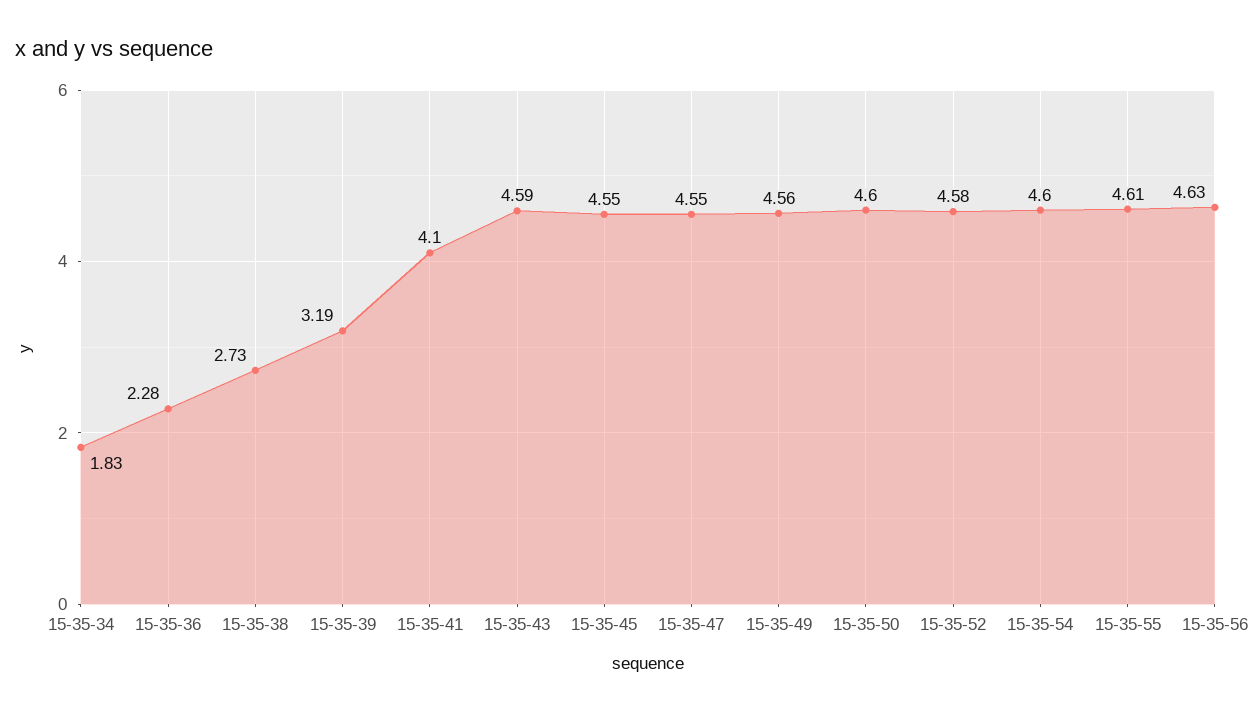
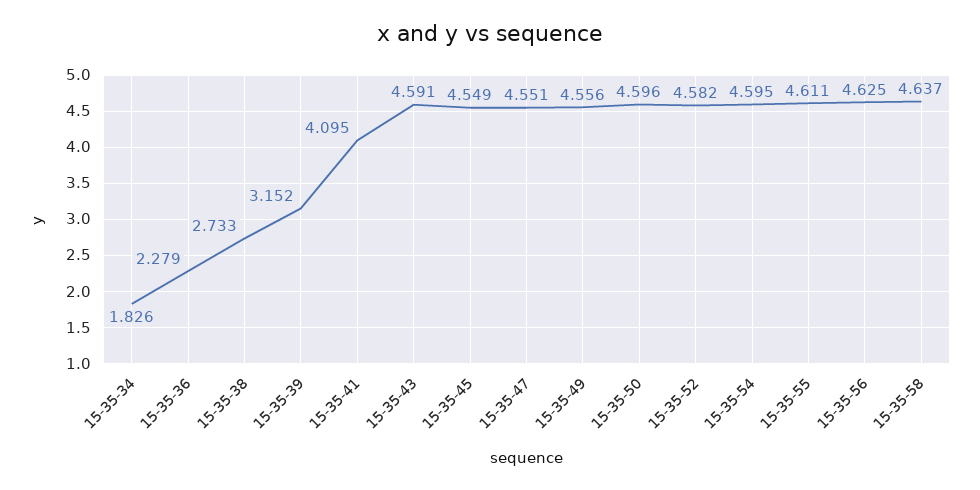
15-35-39: 3.19 -> 3.152
15-35-58: none -> 4.637

